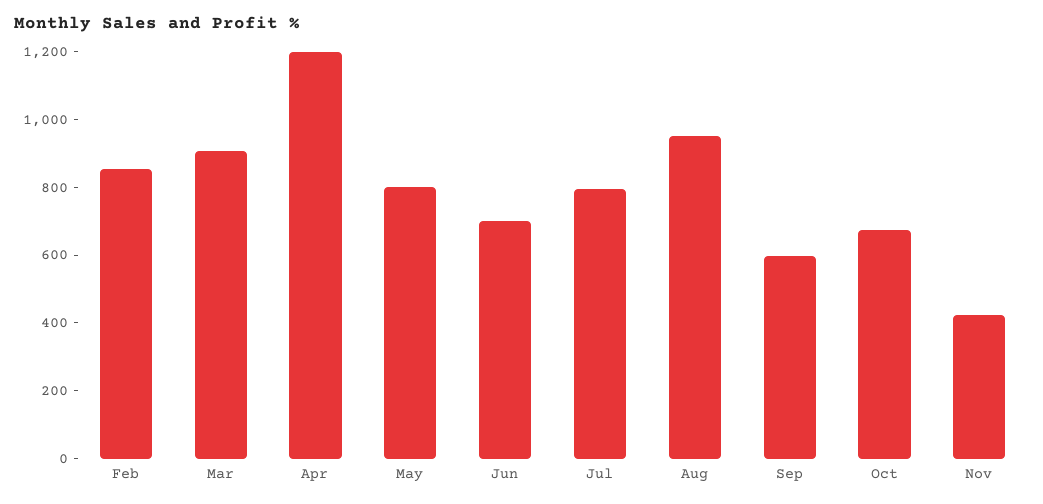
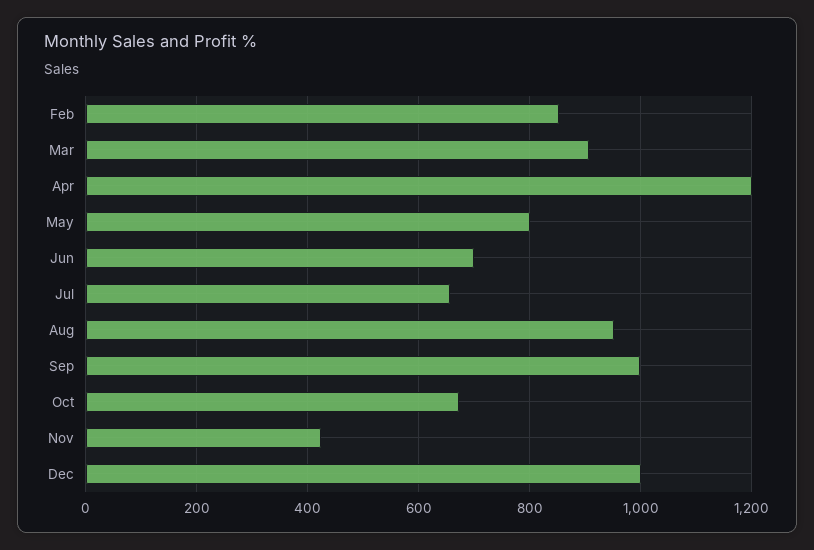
Jul: 800 -> 660
Sep: 600 -> 1000
Dec: none -> 1000

